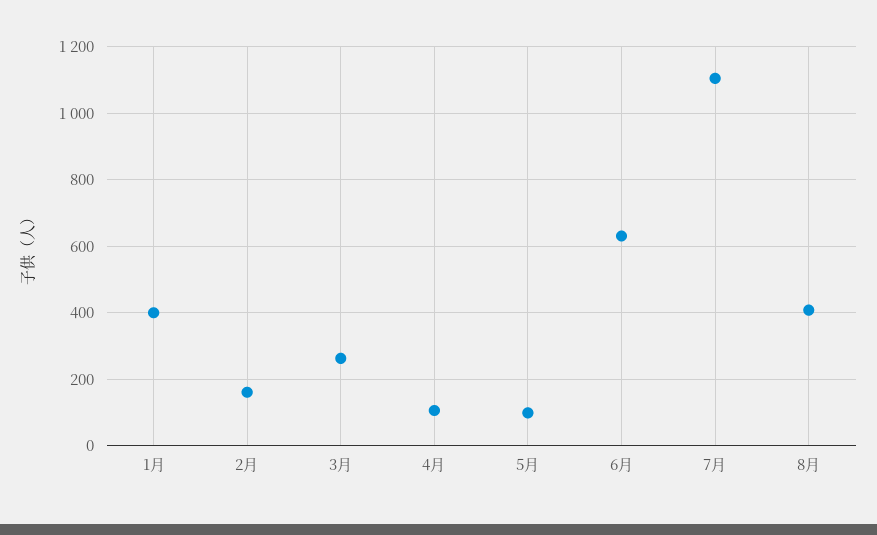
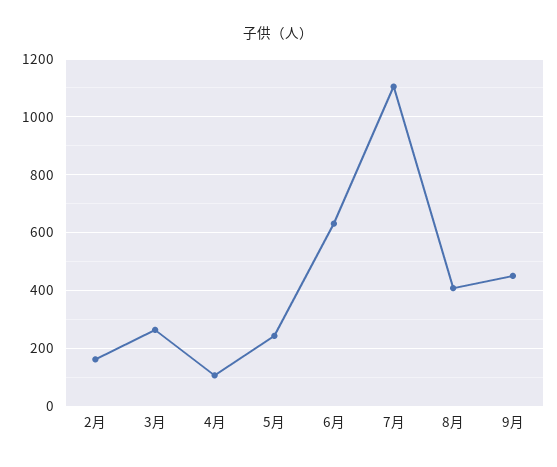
1月: 400 -> none
5月: 100 -> 250
9月: none -> 450

